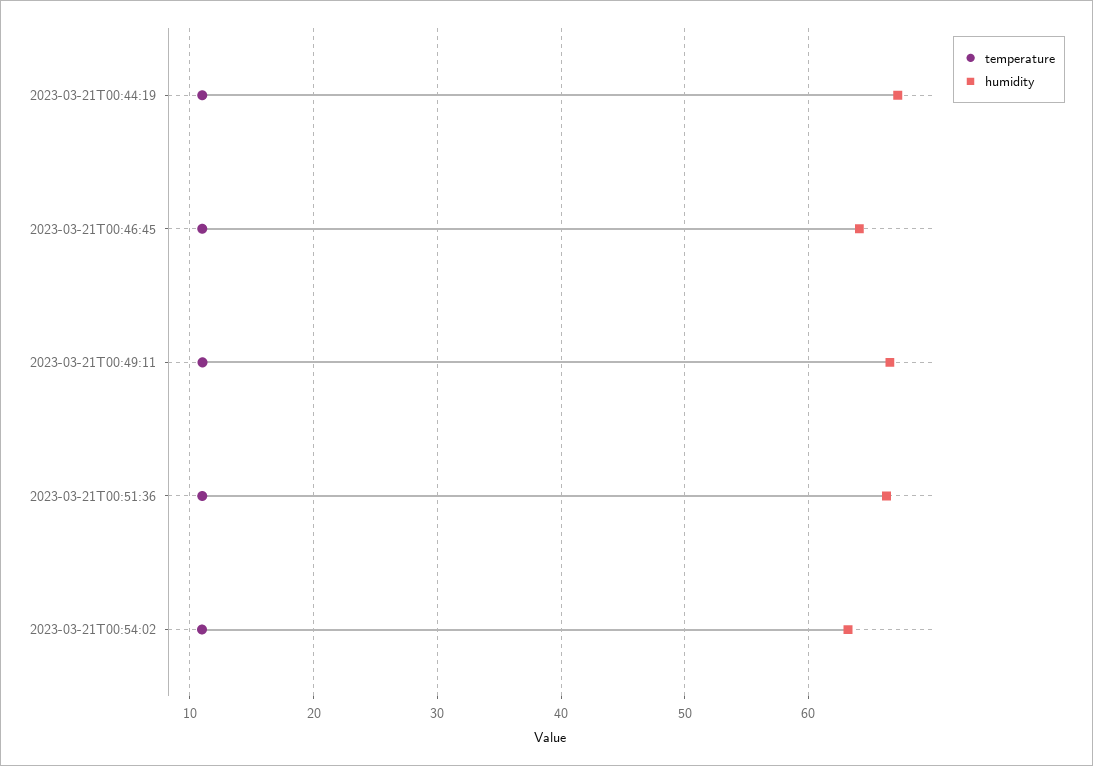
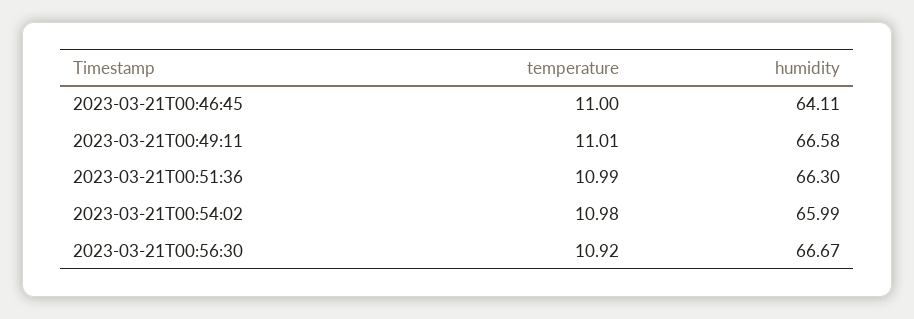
temperature, 2023-03-21T00:44:19: 11 -> none
humidity, 2023-03-21T00:44:19: 67 -> none
humidity, 2023-03-21T00:54:02: 63 -> 65.99
temperature, 2023-03-21T00:56:30: none -> 10.92
humidity, 2023-03-21T00:56:30: none -> 66.67

